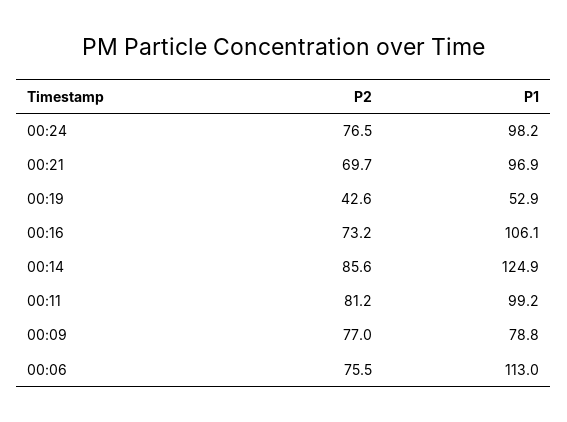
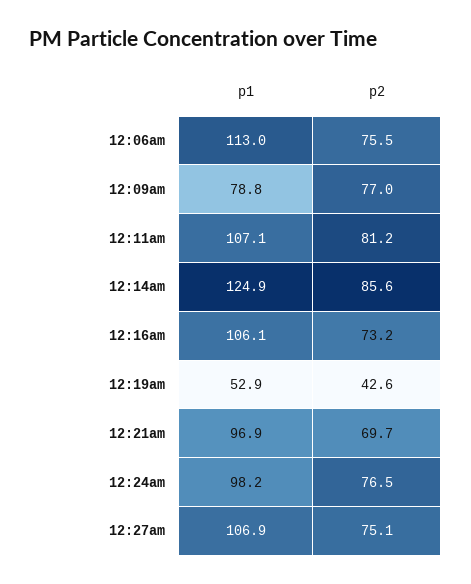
P1, 00:11: 99.2 -> 107.1
P1, 12:27am: none -> 106.9
P2, 12:27am: none -> 75.1

